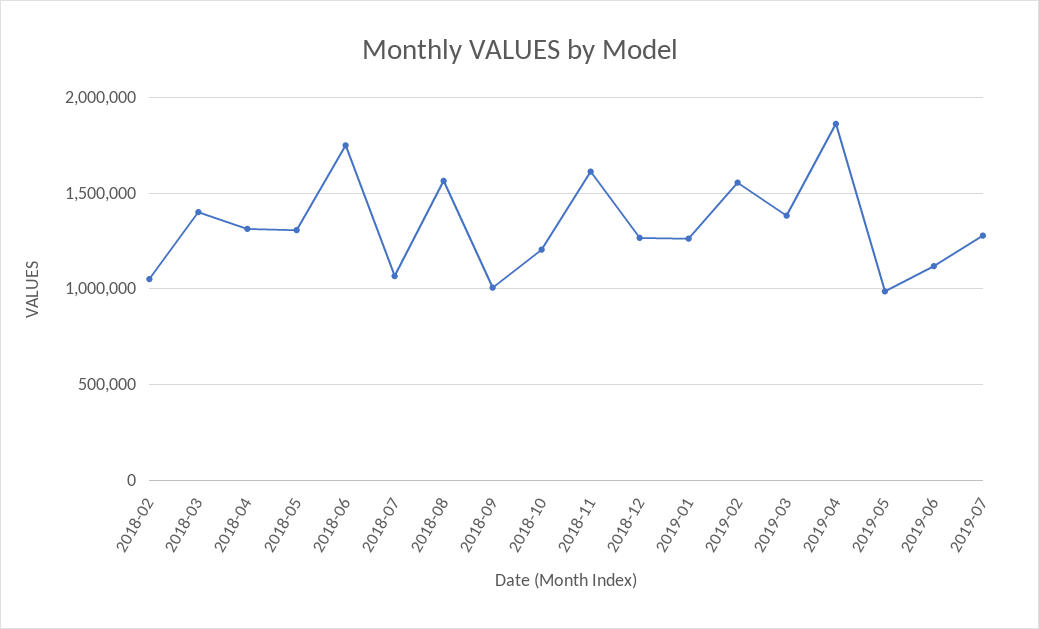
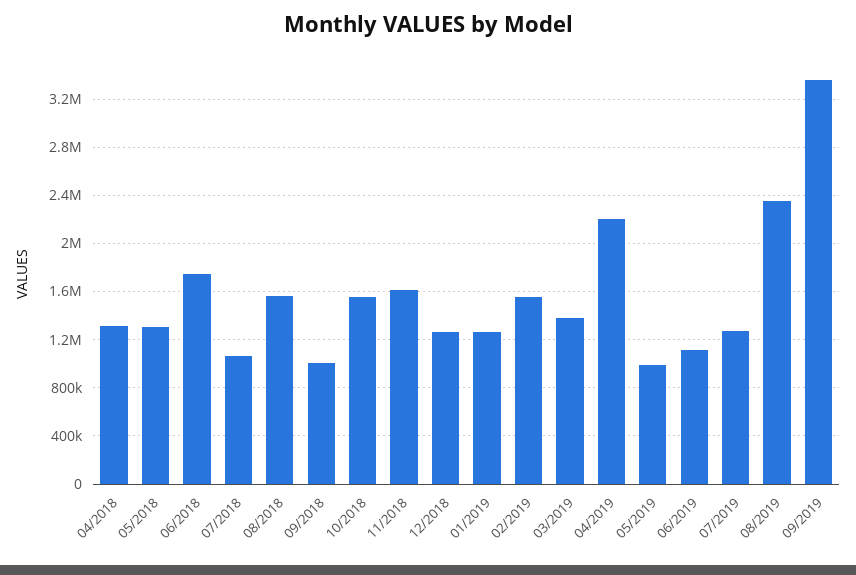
2018-02: 1050000 -> none
2018-03: 1400000 -> none
2018-10: 1200000 -> 1550000
2019-04: 1850000 -> 2200000
08/2019: none -> 2350000
09/2019: none -> 3350000

